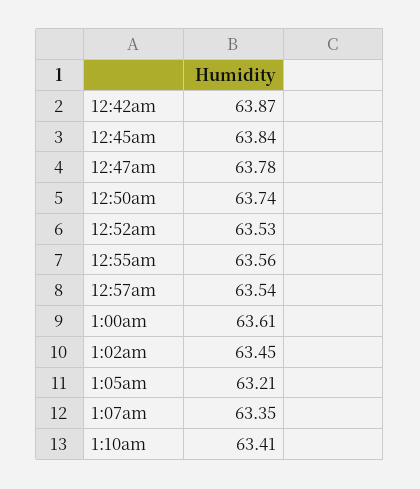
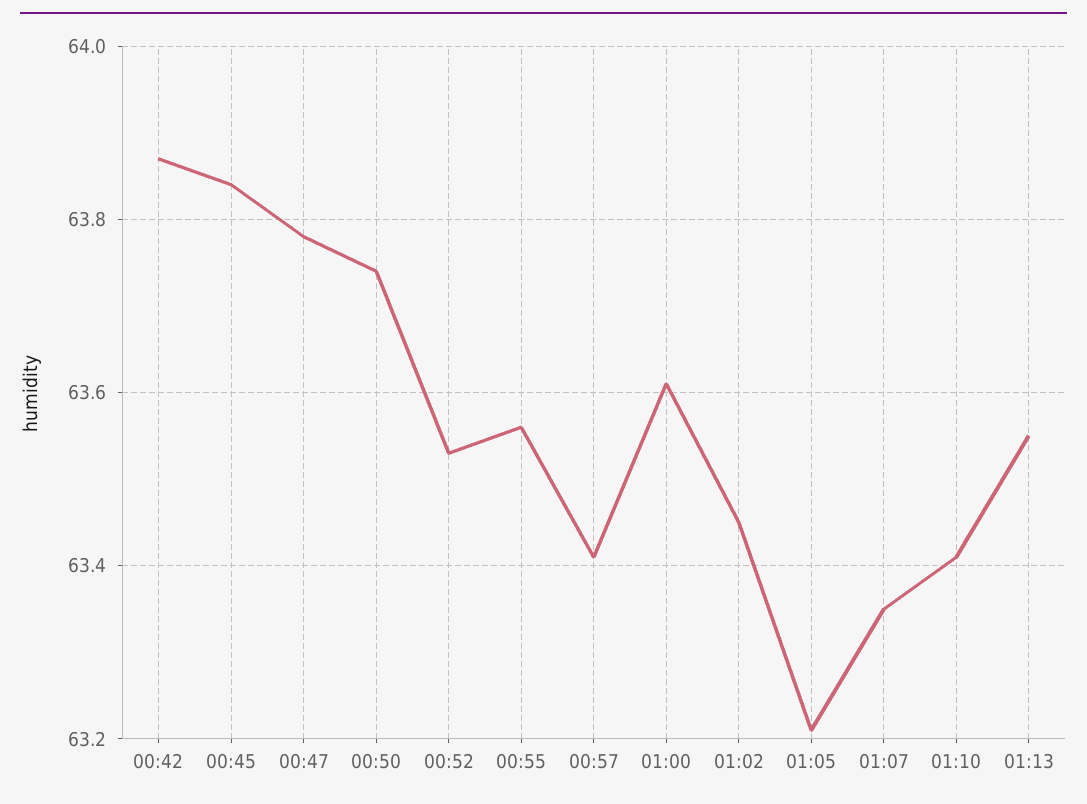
12:57am: 63.54 -> 63.4
01:13: none -> 63.55

